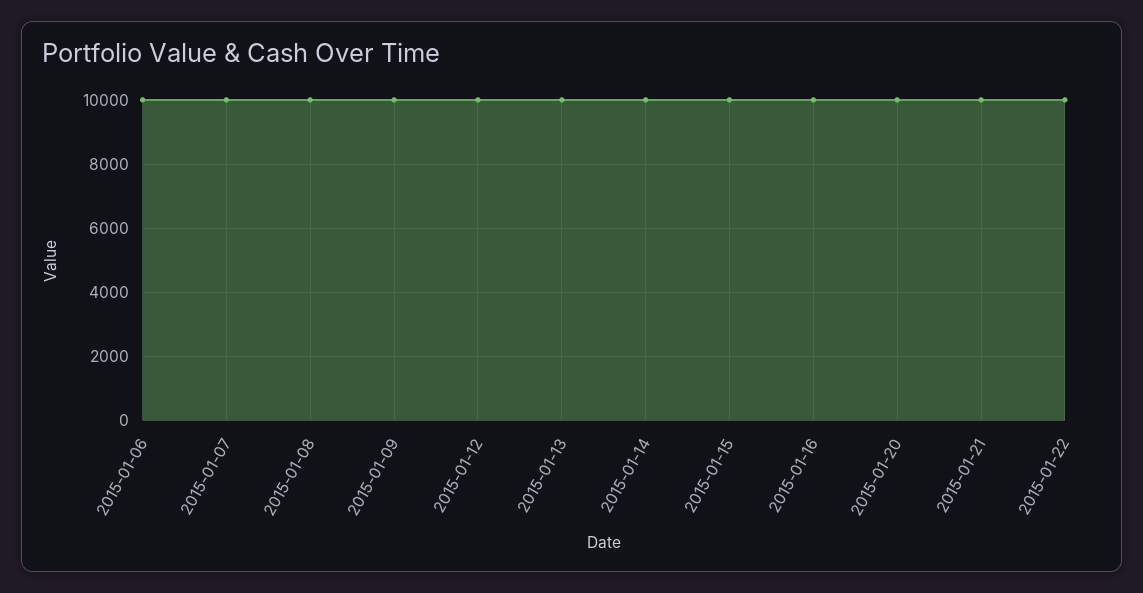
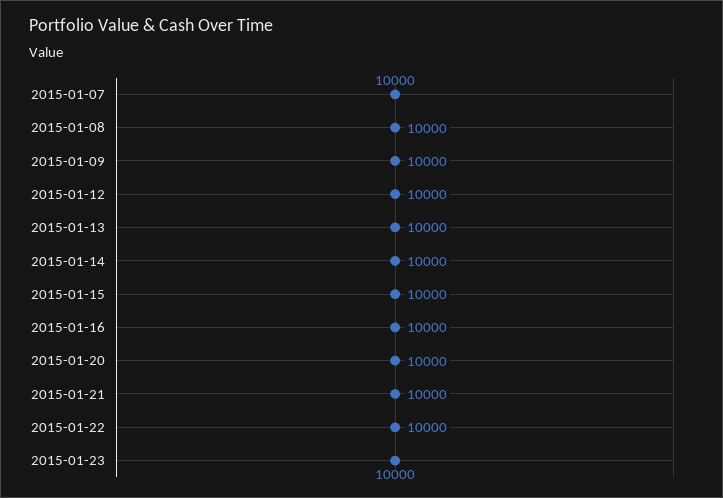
2015-01-06: 10000 -> none
2015-01-23: none -> 10000

